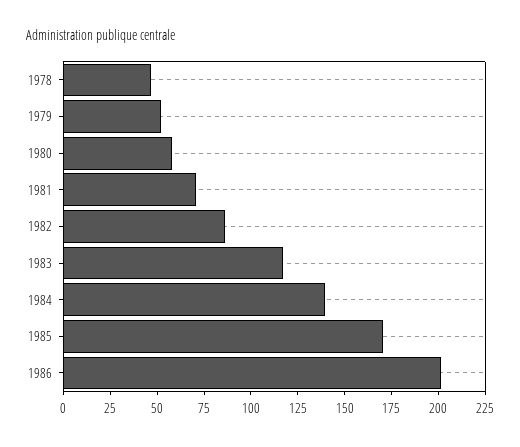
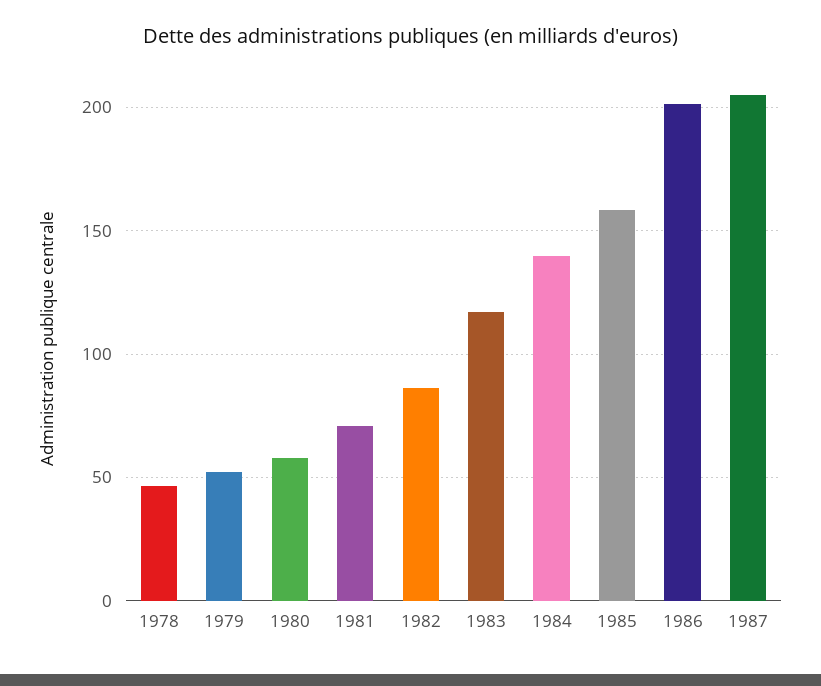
1985: 170 -> 160
1987: none -> 205

